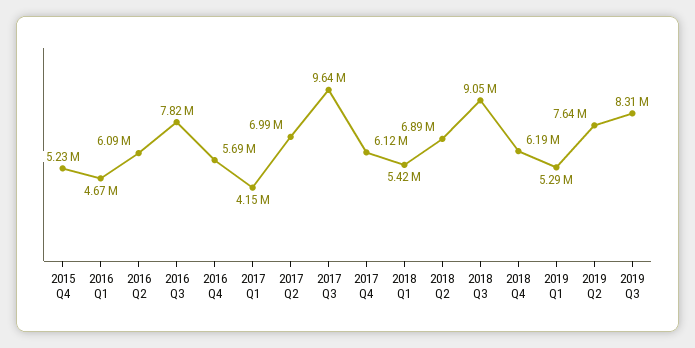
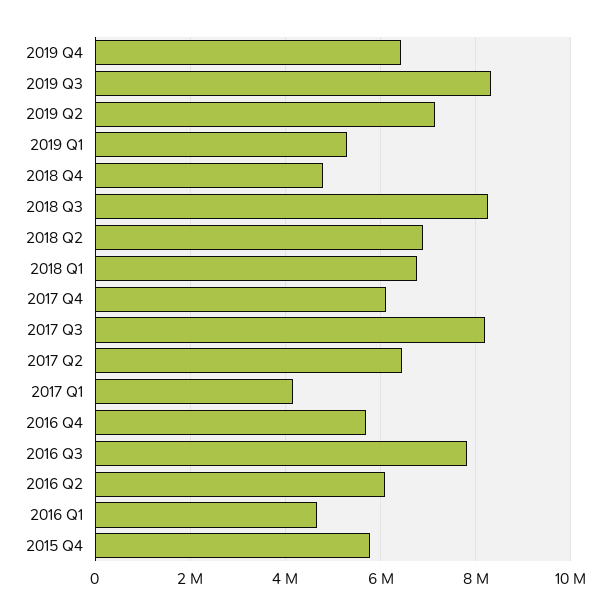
2015 Q4: 5230000 -> 5800000
2017 Q2: 6990000 -> 6400000
2017 Q3: 9640000 -> 8200000
2018 Q1: 5420000 -> 6800000
2018 Q3: 9050000 -> 8200000
2018 Q4: 6190000 -> 4800000
2019 Q2: 7640000 -> 7200000
2019 Q4: none -> 6400000

